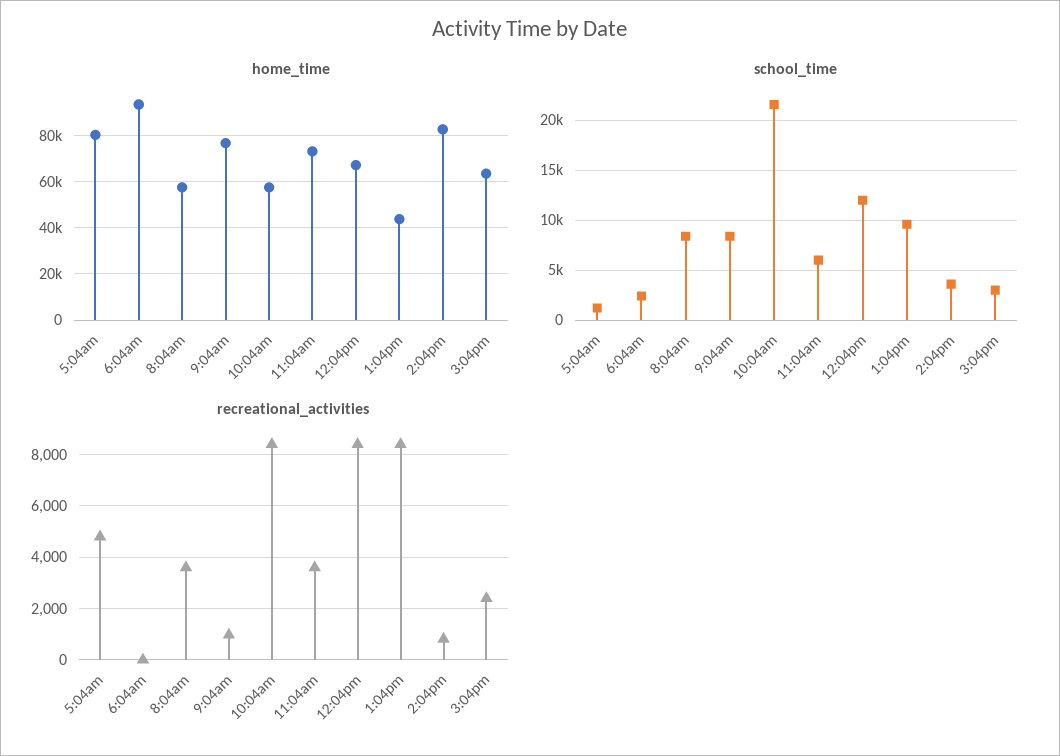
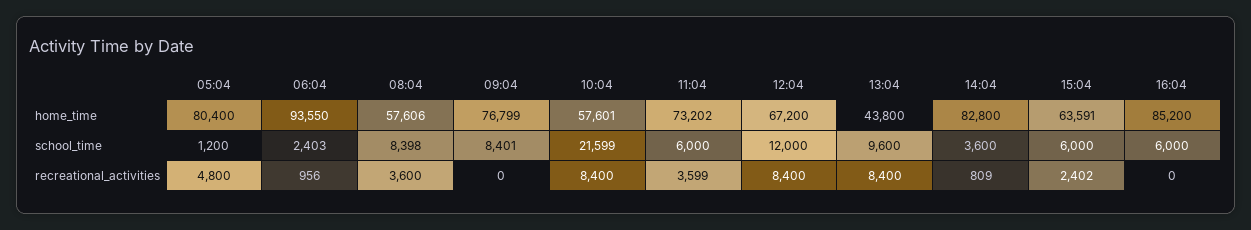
school_time, 3:04pm: 3000 -> 6000
recreational_activities, 6:04am: 0 -> 956
recreational_activities, 9:04am: 1000 -> 0
home_time, 16:04: none -> 85200
school_time, 16:04: none -> 6000
recreational_activities, 16:04: none -> 0

